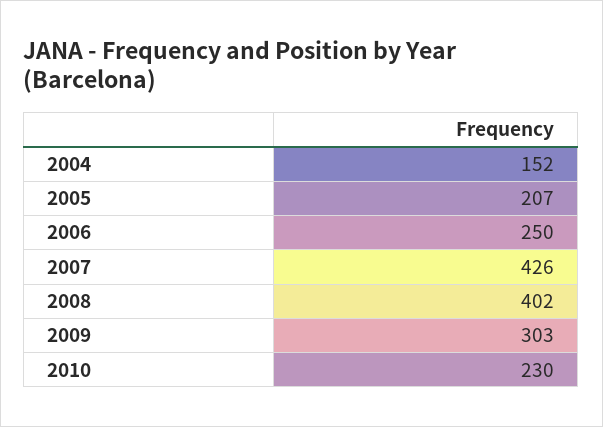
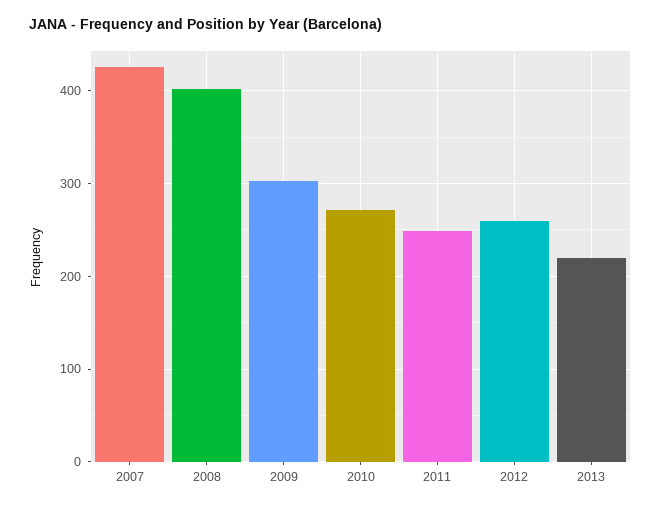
2004: 152 -> none
2005: 207 -> none
2006: 250 -> none
2010: 230 -> 270
2011: none -> 250
2012: none -> 260
2013: none -> 220

